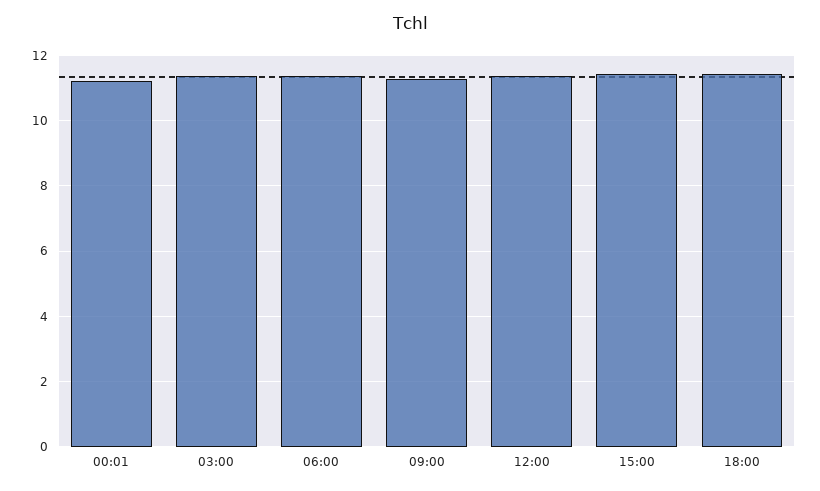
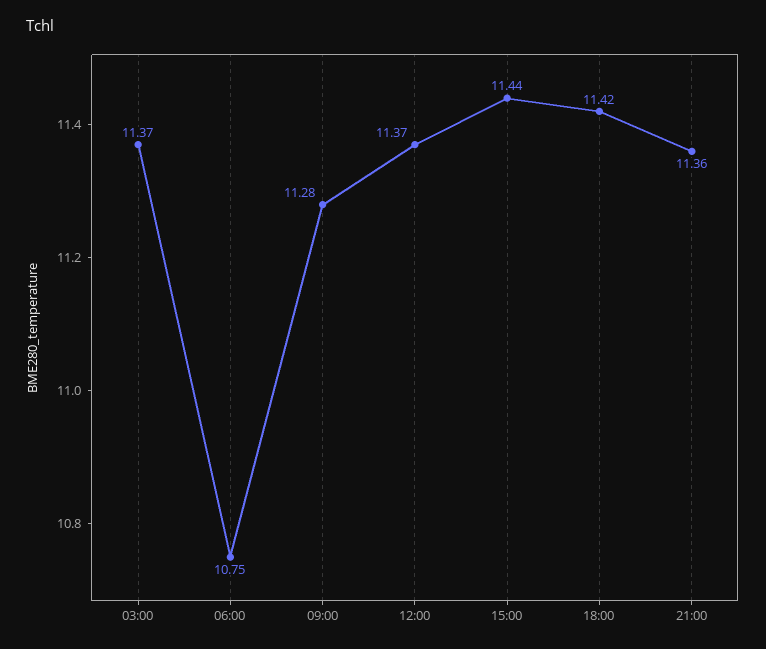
00:01: 11.2 -> none
06:00: 11.4 -> 10.75
21:00: none -> 11.36

